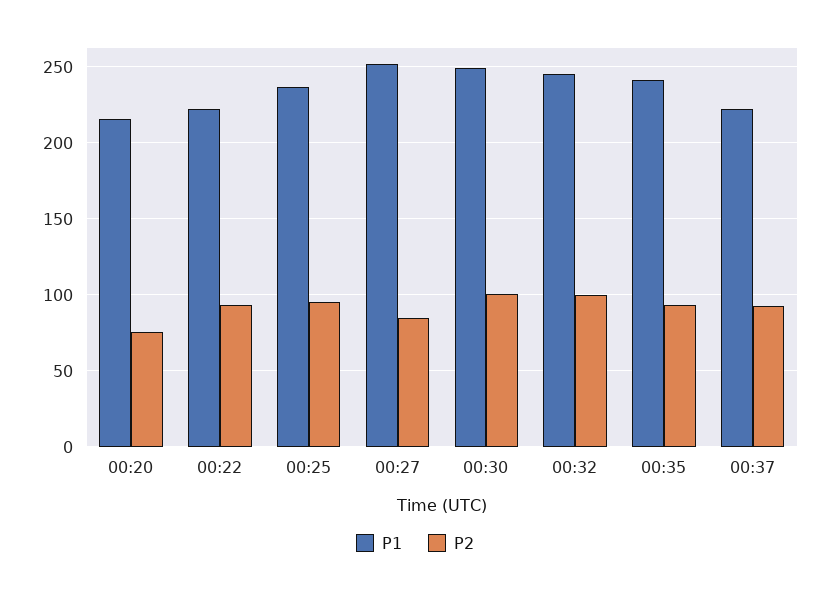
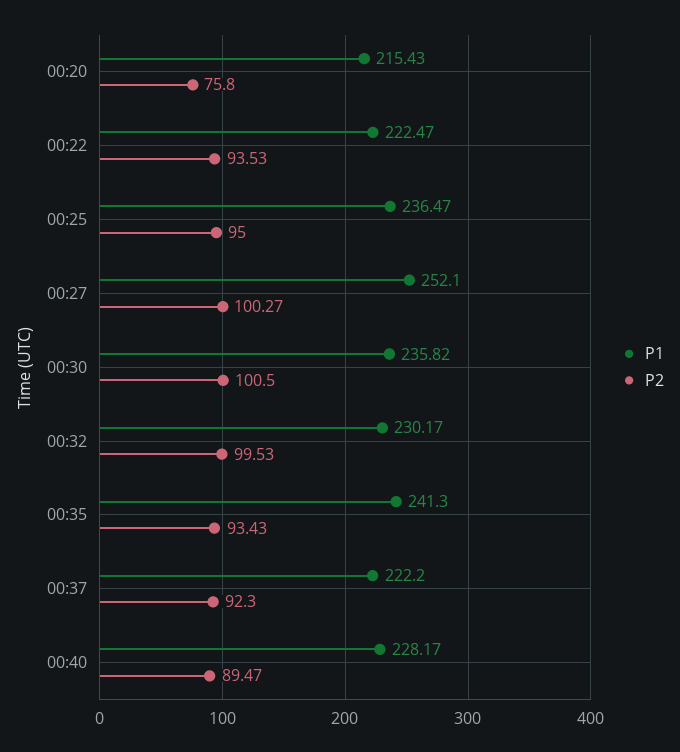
P2, 00:27: 85 -> 100.27
P1, 00:30: 250 -> 235.82
P1, 00:32: 245 -> 230.17
P1, 00:40: none -> 228.17
P2, 00:40: none -> 89.47

